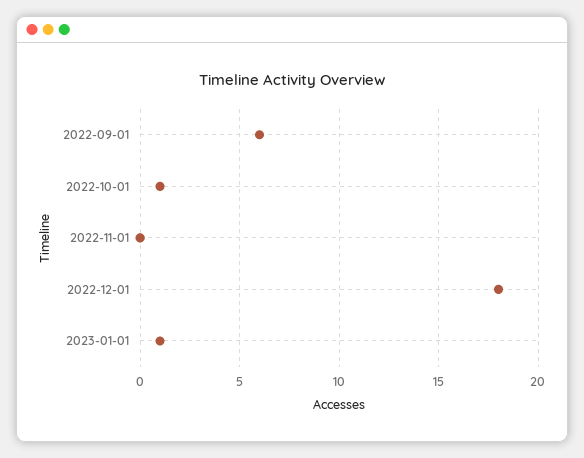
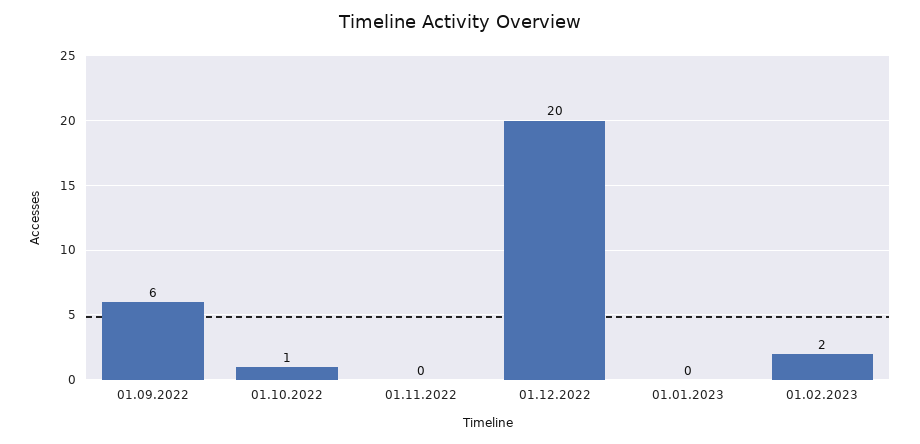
2022-12-01: 18 -> 20
2023-01-01: 1 -> 0
01.02.2023: none -> 2

